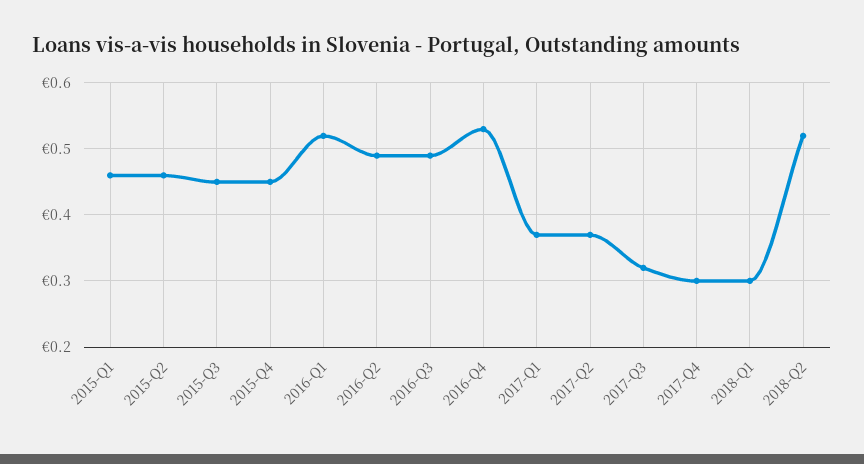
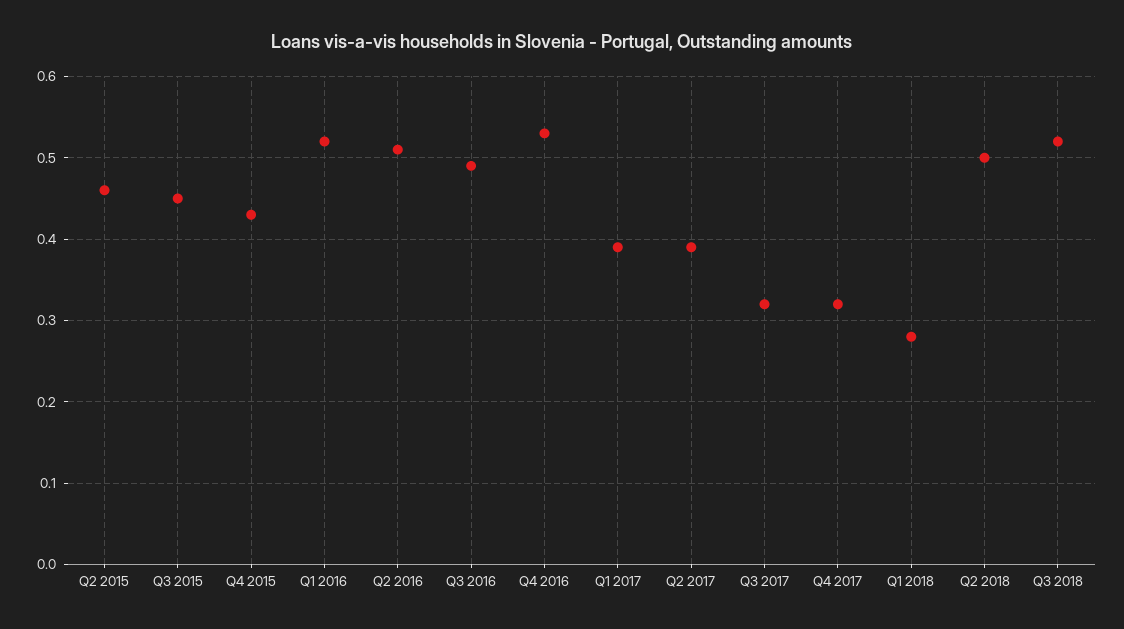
2015-Q1: 0.46 -> none
2015-Q4: 0.45 -> 0.43
2016-Q2: 0.49 -> 0.51
2017-Q1: 0.37 -> 0.39
2017-Q2: 0.37 -> 0.39
2017-Q4: 0.3 -> 0.32
2018-Q1: 0.3 -> 0.28
2018-Q2: 0.52 -> 0.5
Q3 2018: none -> 0.52

